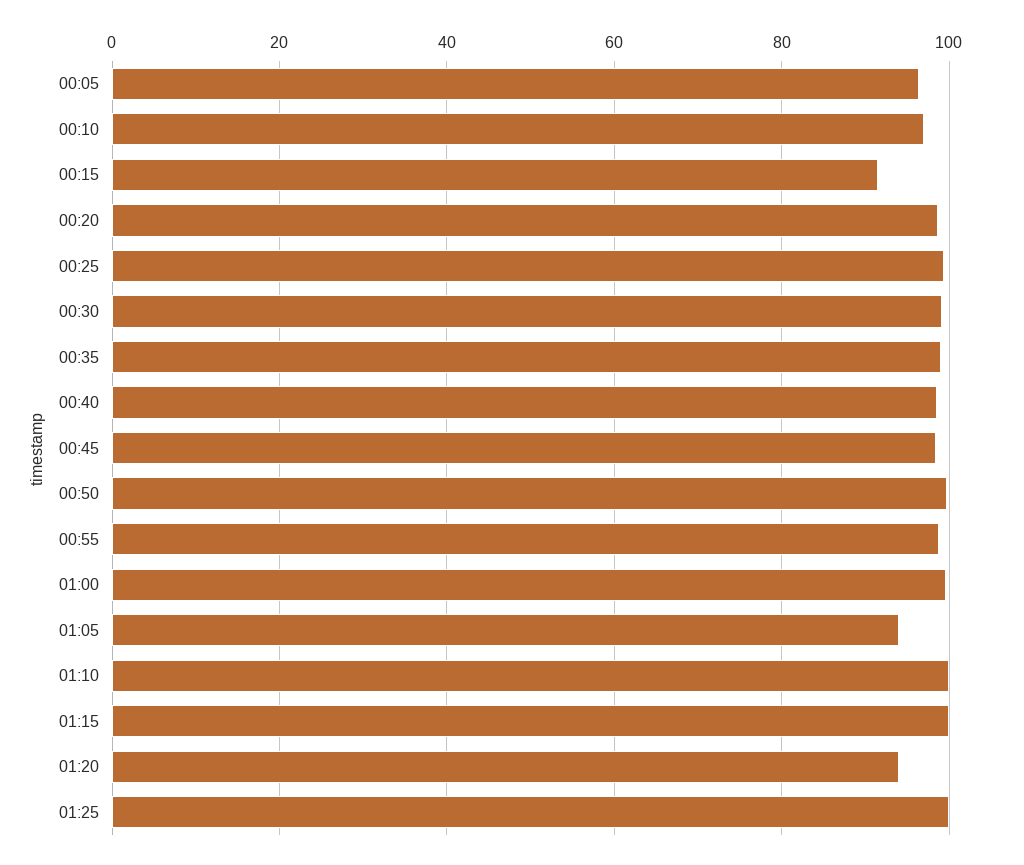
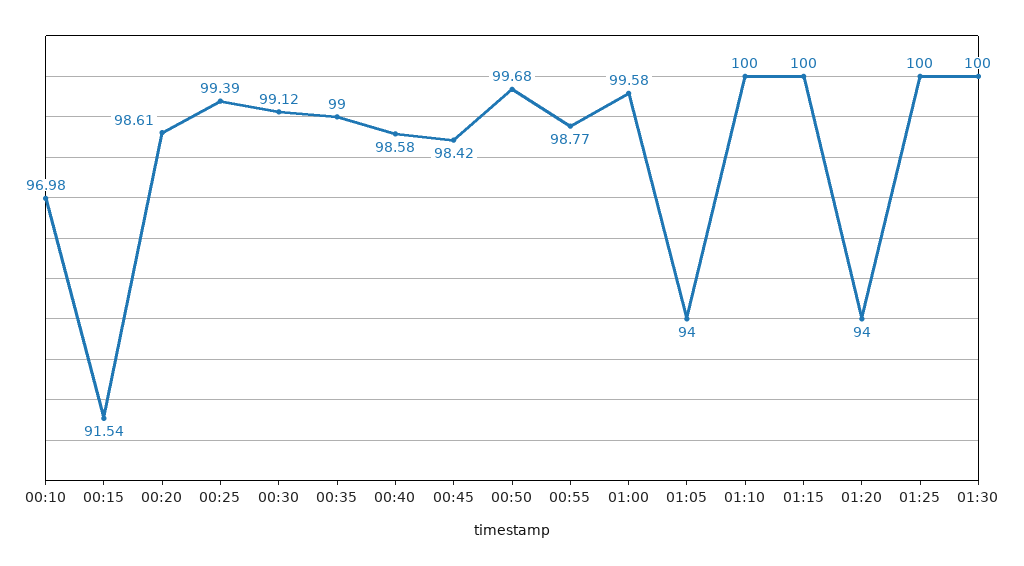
00:05: 96 -> none
01:30: none -> 100

